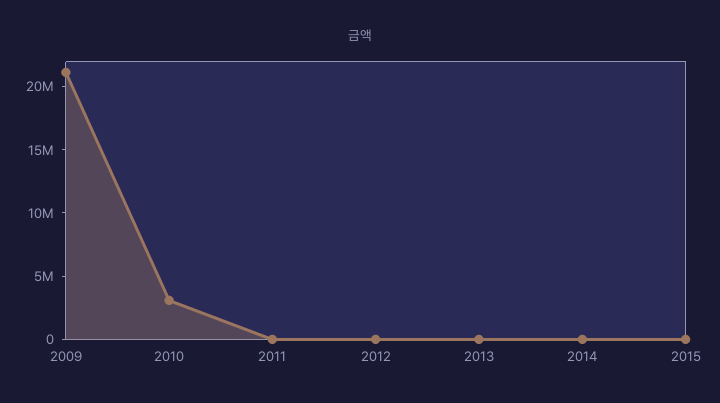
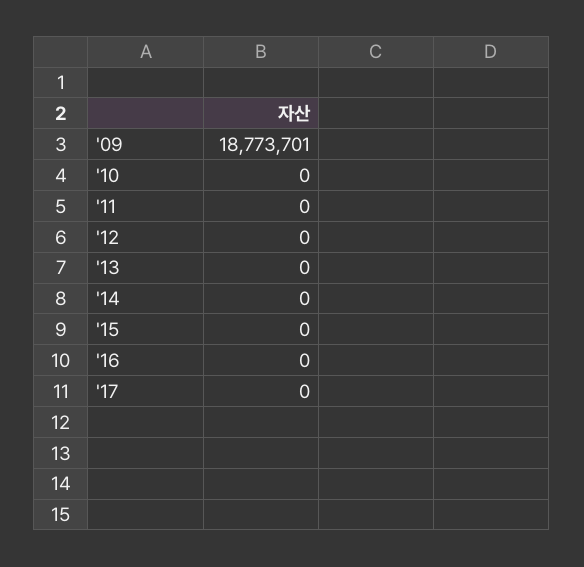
2009: 21000000 -> 18773701
2010: 3000000 -> 0
'16: none -> 0
'17: none -> 0

